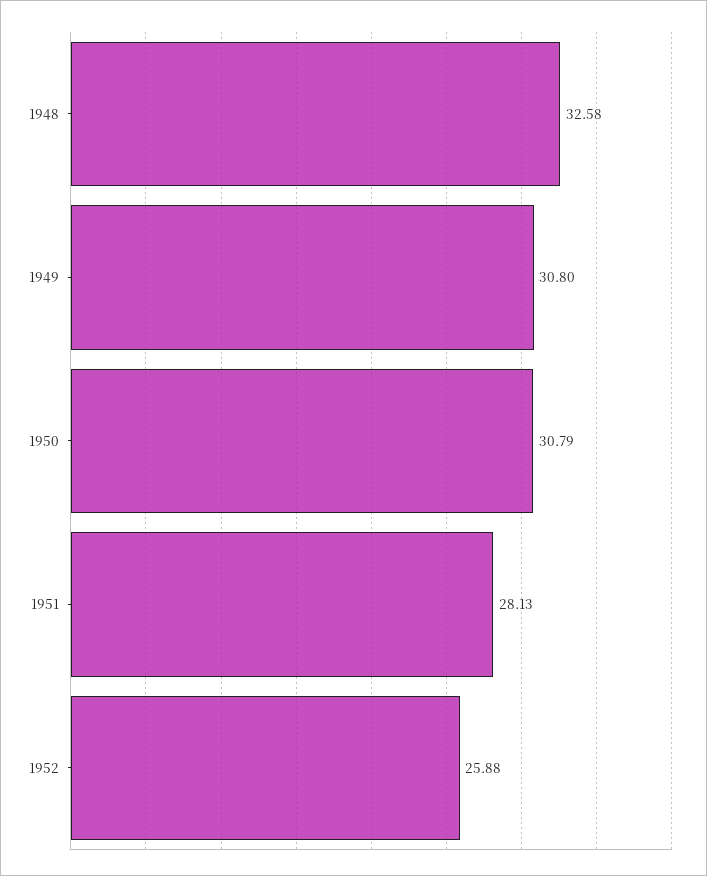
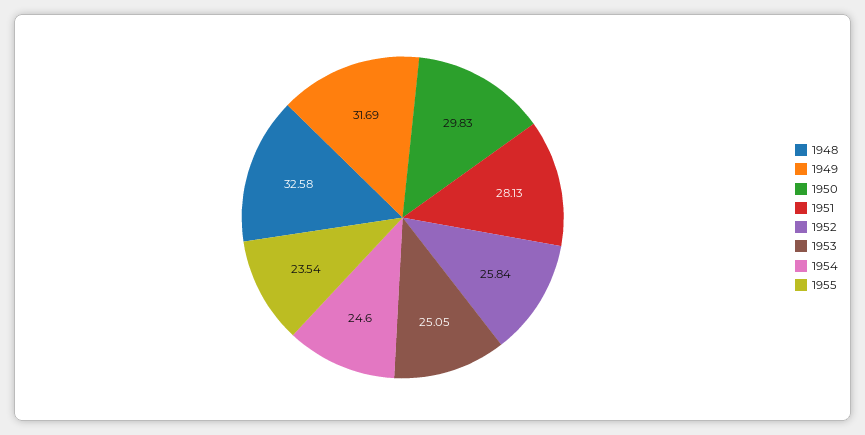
1949: 30.8 -> 31.69
1950: 30.79 -> 29.83
1952: 25.88 -> 25.84
1953: none -> 25.05
1954: none -> 24.6
1955: none -> 23.54

